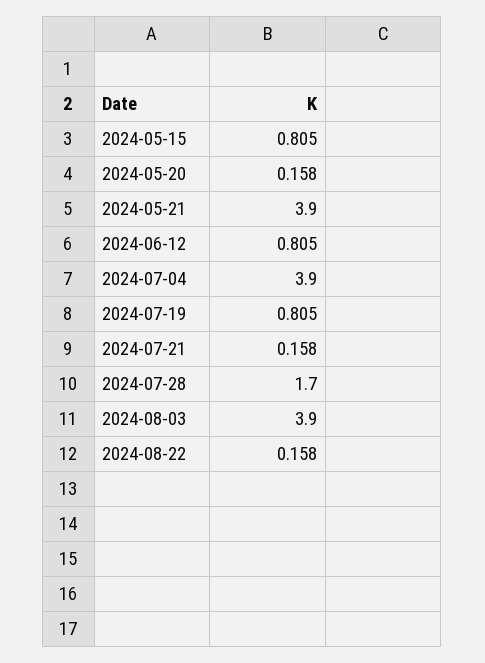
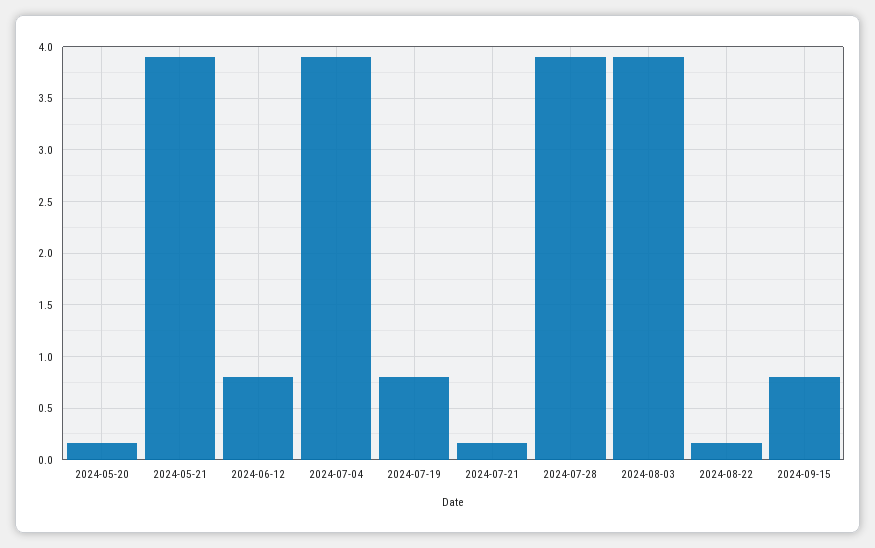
2024-05-15: 0.805 -> none
2024-07-28: 1.7 -> 3.9
2024-09-15: none -> 0.8

